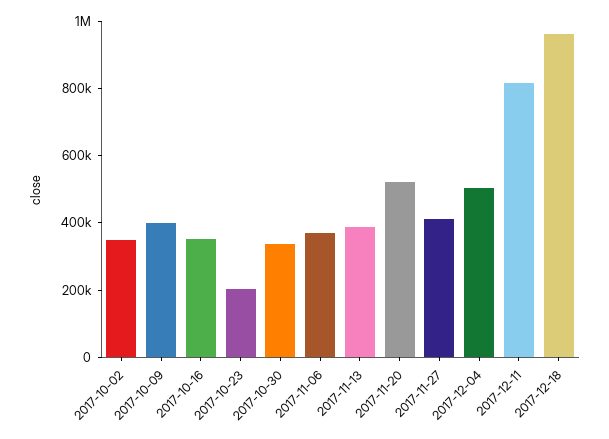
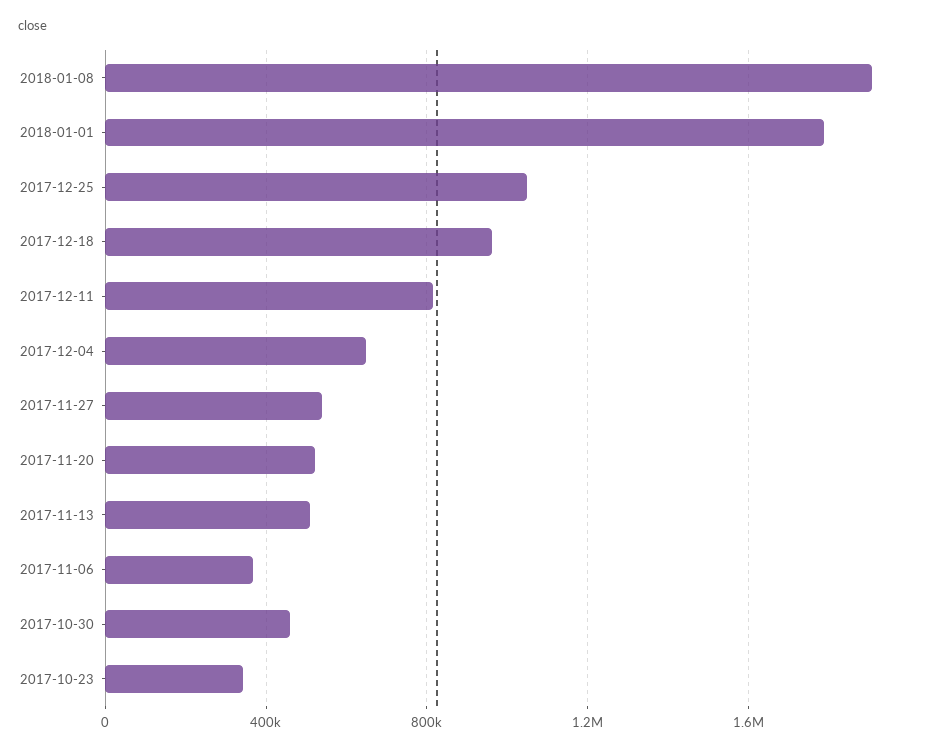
2017-10-02: 350000 -> none
2017-10-09: 400000 -> none
2017-10-16: 350000 -> none
2017-10-23: 200000 -> 350000
2017-10-30: 350000 -> 450000
2017-11-13: 400000 -> 500000
2017-11-27: 400000 -> 550000
2017-12-04: 500000 -> 650000
2018-01-08: none -> 1900000
2018-01-01: none -> 1800000
2017-12-25: none -> 1050000

